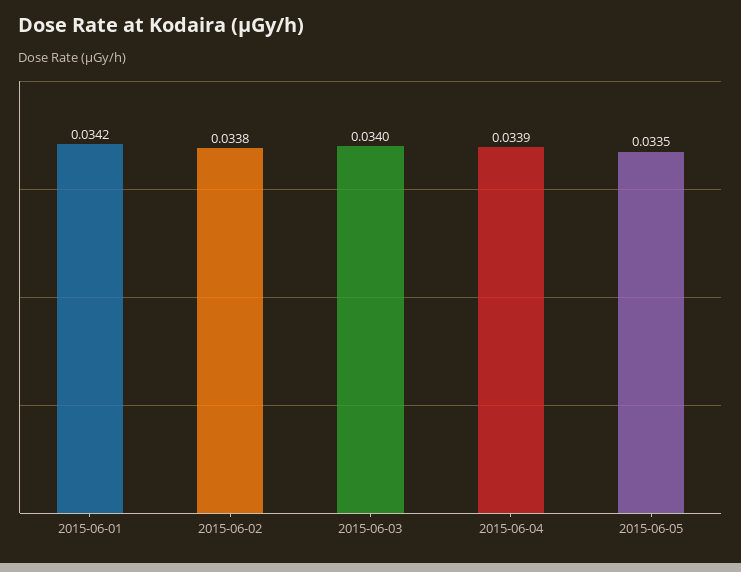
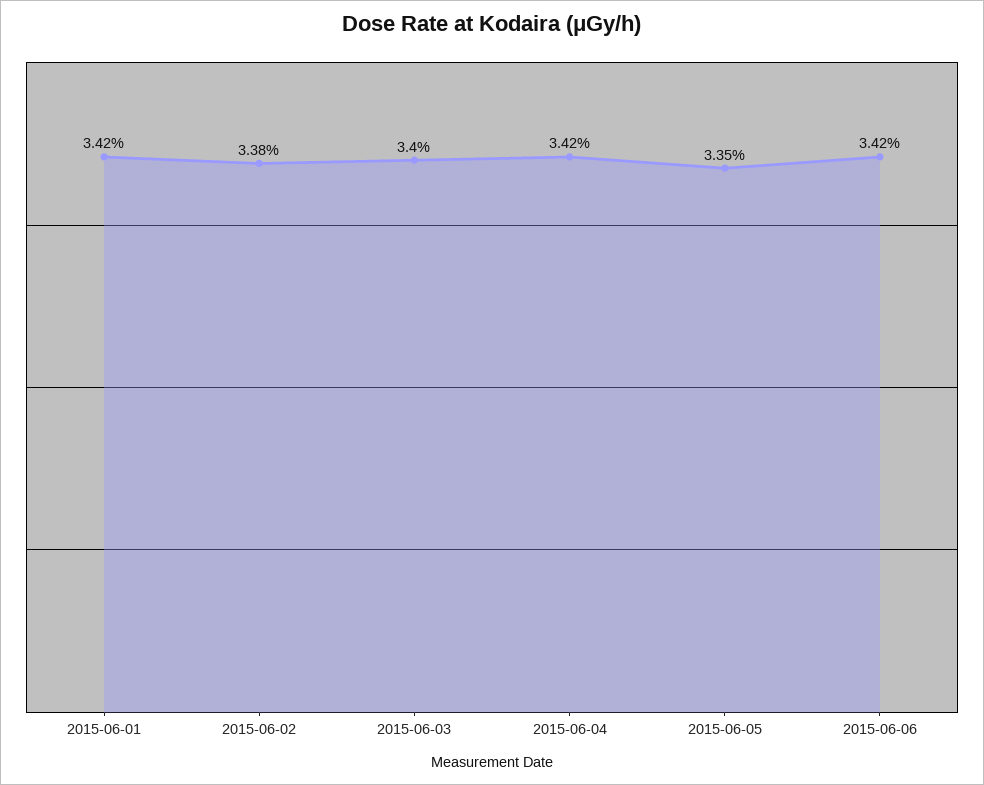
2015-06-04: 0.0339 -> 0.0342
2015-06-06: none -> 0.0342

